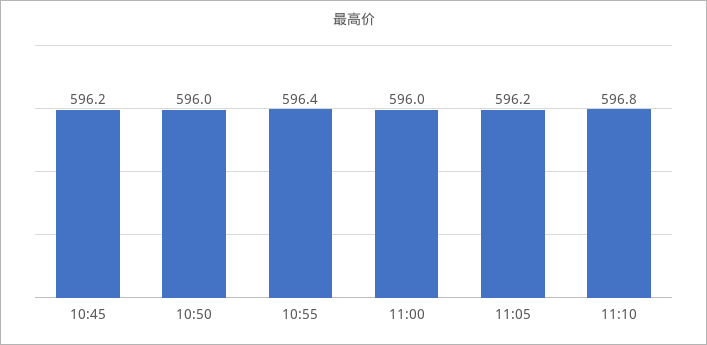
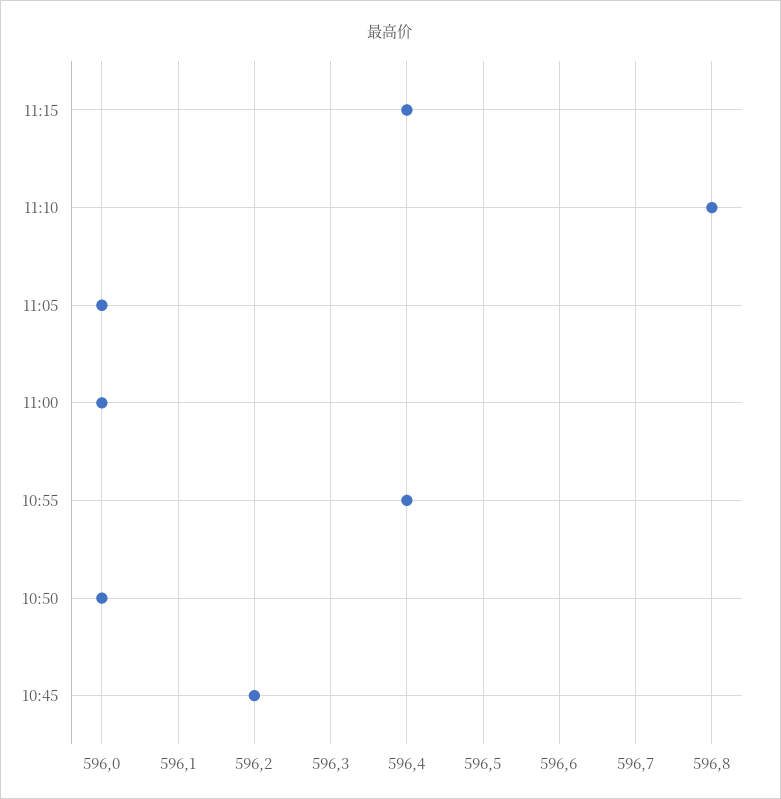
11:05: 596.2 -> 596
11:15: none -> 596.4

